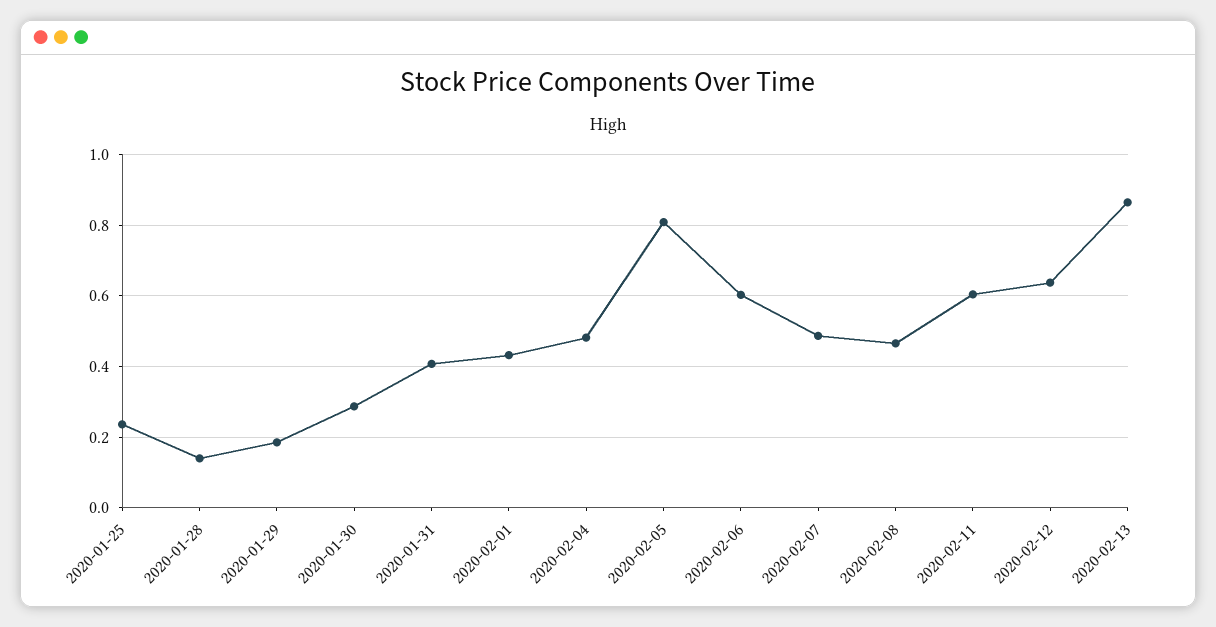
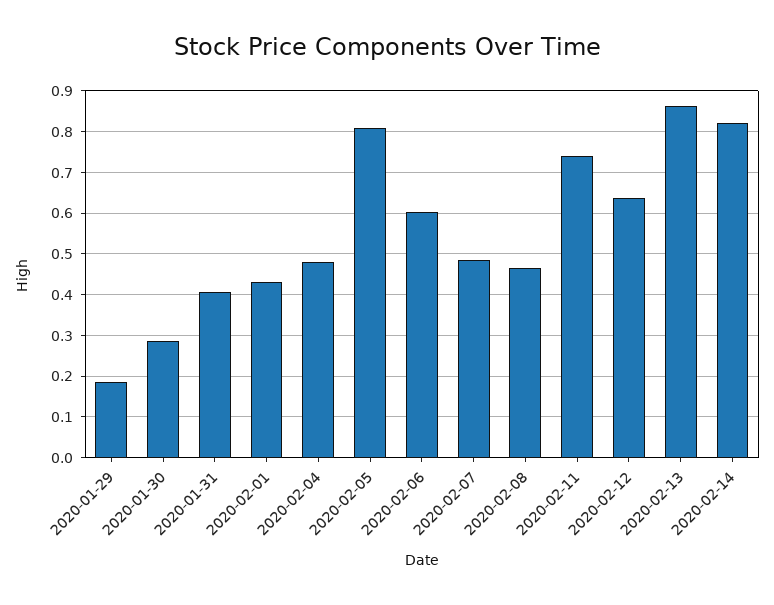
2020-01-25: 0.24 -> none
2020-01-28: 0.14 -> none
2020-02-11: 0.6 -> 0.74
2020-02-14: none -> 0.82

